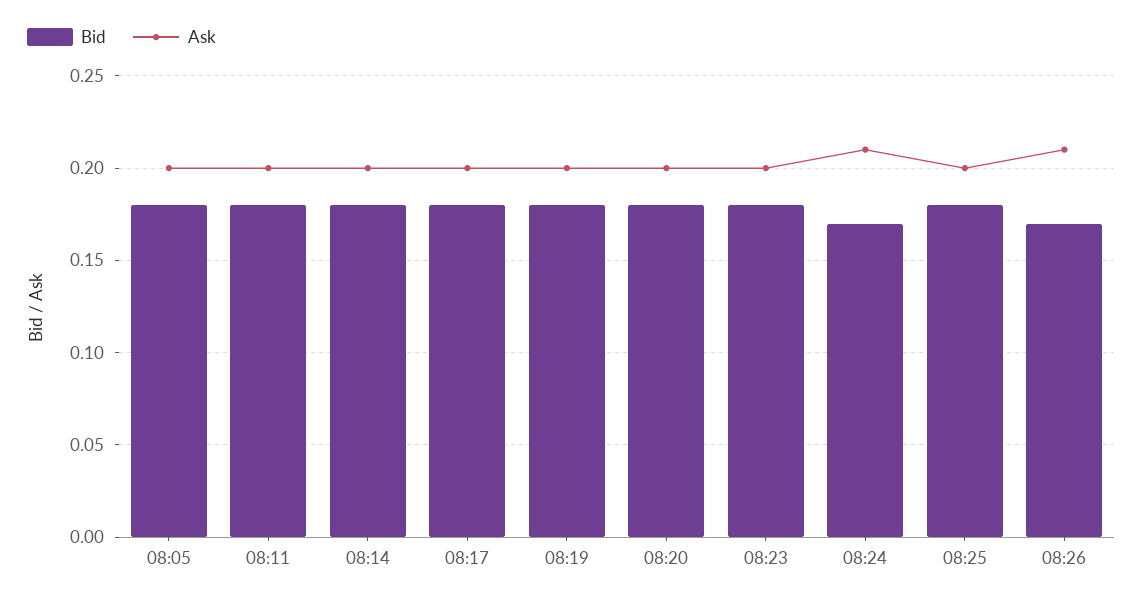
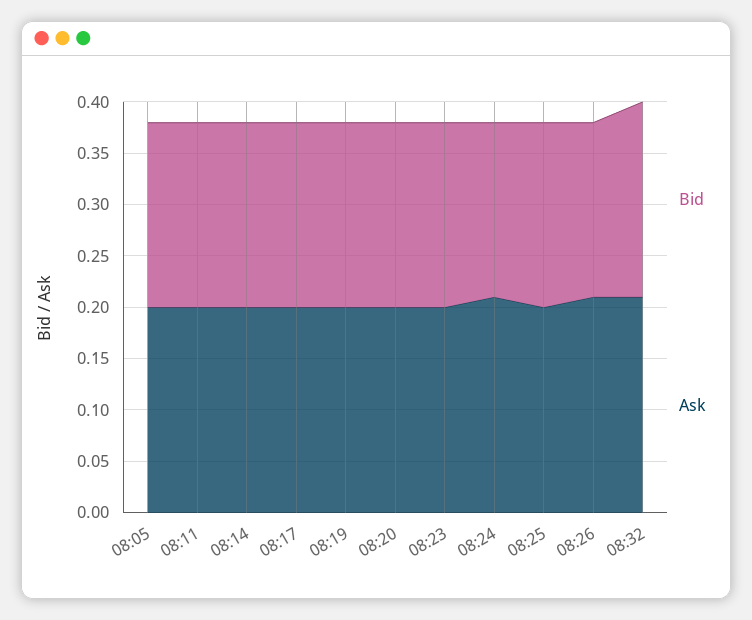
Bid, 08:32: none -> 0.19
Ask, 08:32: none -> 0.21

